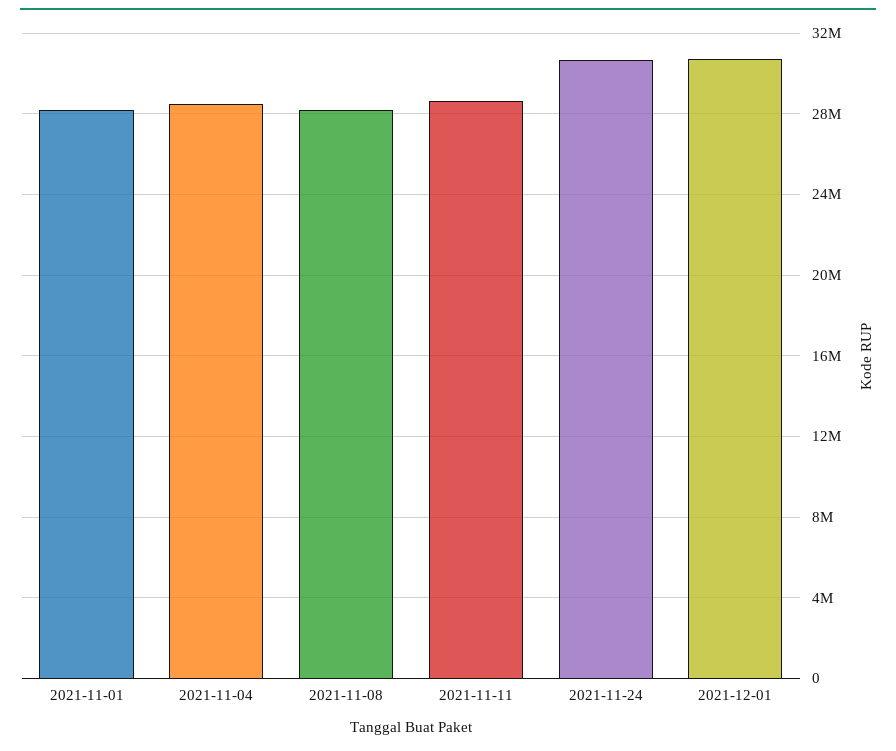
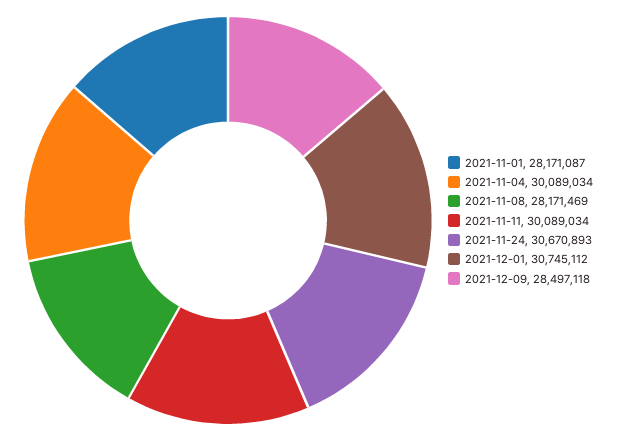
2021-11-04: 28500000 -> 30089034
2021-11-11: 28500000 -> 30089034
2021-12-09: none -> 28497118

